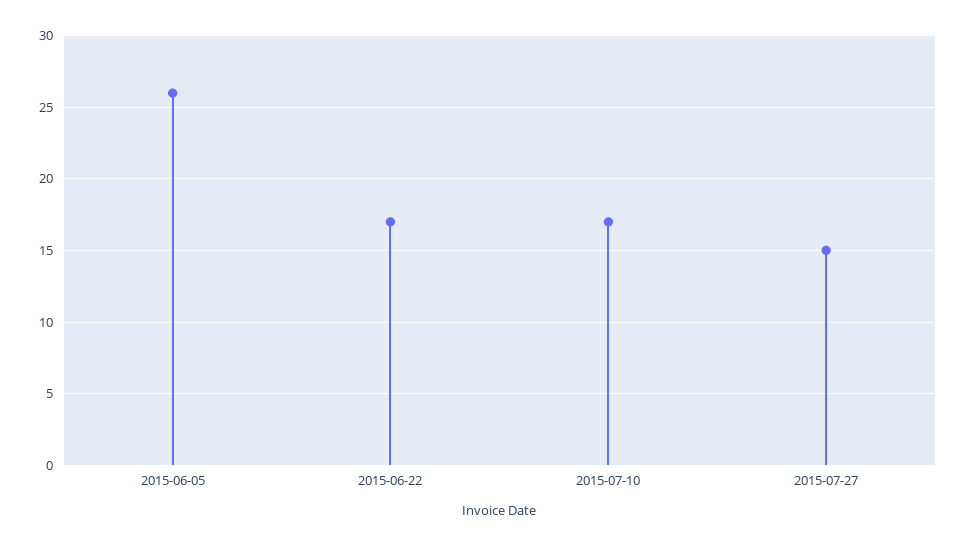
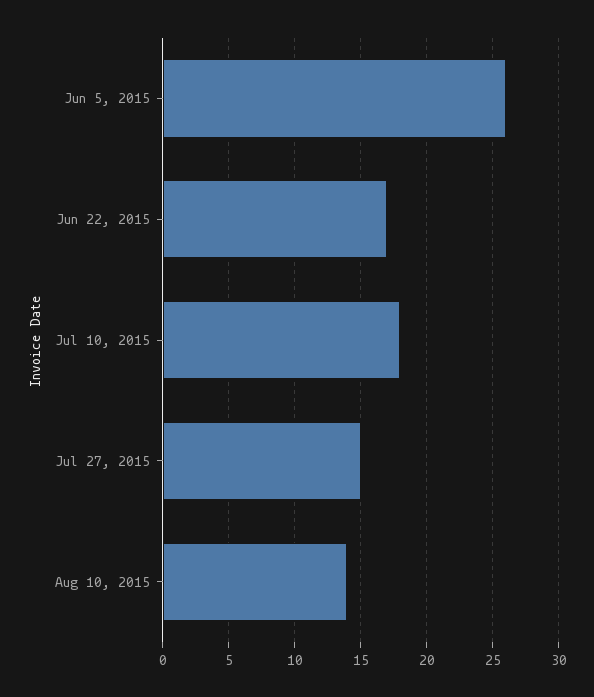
2015-07-10: 17 -> 18
Aug 10, 2015: none -> 14

